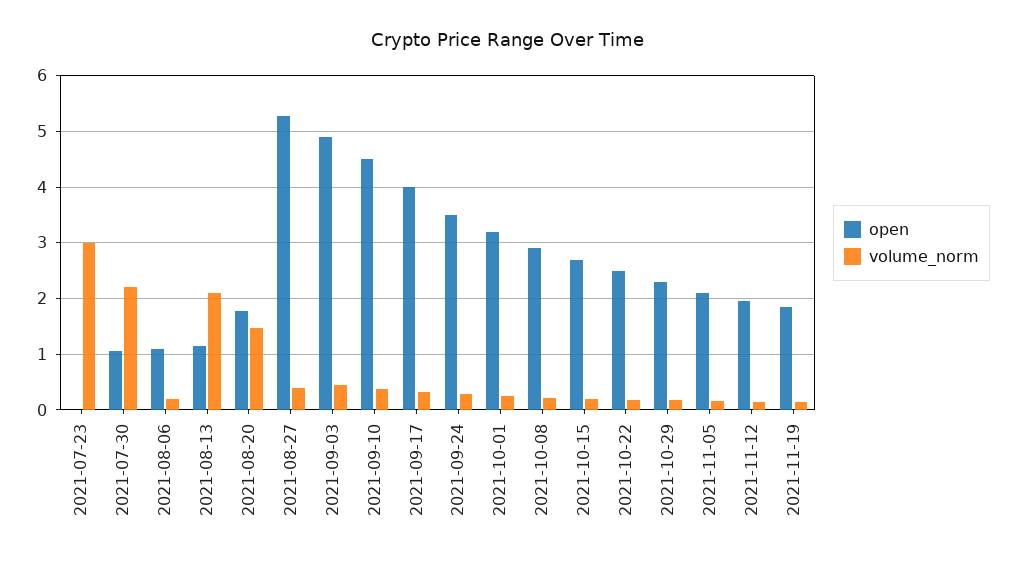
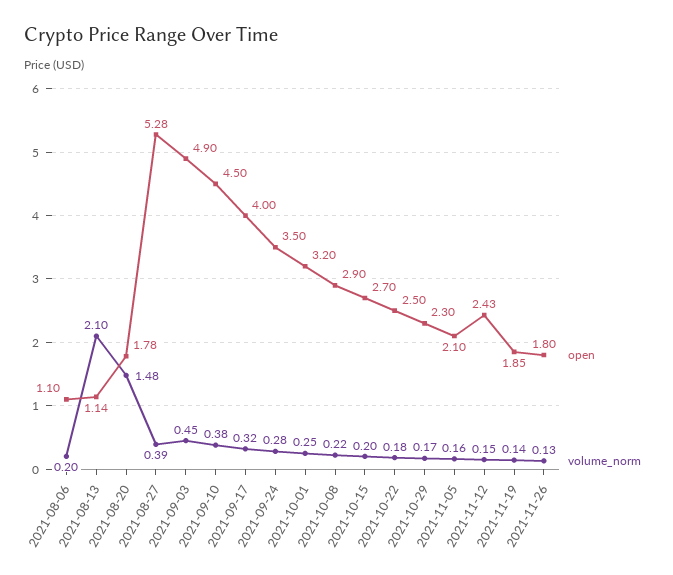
open, 2021-07-23: 0 -> none
volume_norm, 2021-07-23: 3 -> none
open, 2021-07-30: 1 -> none
volume_norm, 2021-07-30: 2.2 -> none
open, 2021-11-12: 2 -> 2.43
open, 2021-11-26: none -> 1.8
volume_norm, 2021-11-26: none -> 0.13

